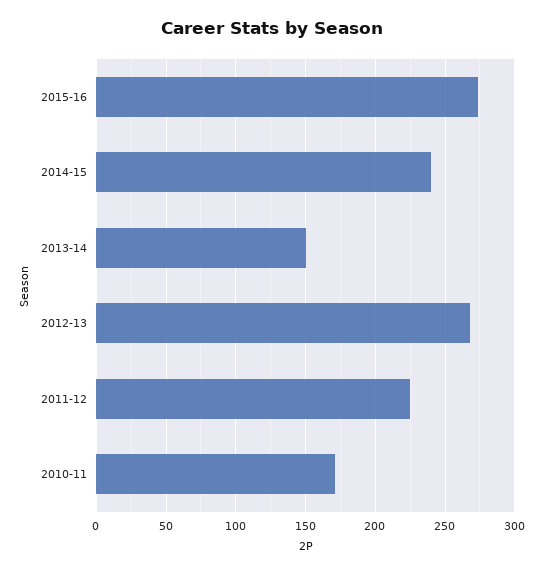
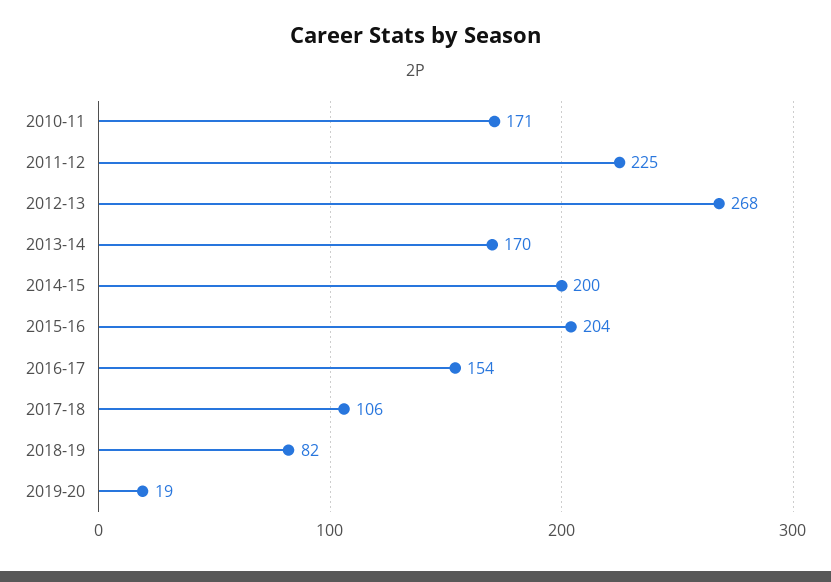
2015-16: 275 -> 204
2014-15: 240 -> 200
2013-14: 150 -> 170
2016-17: none -> 154
2017-18: none -> 106
2018-19: none -> 82
2019-20: none -> 19

